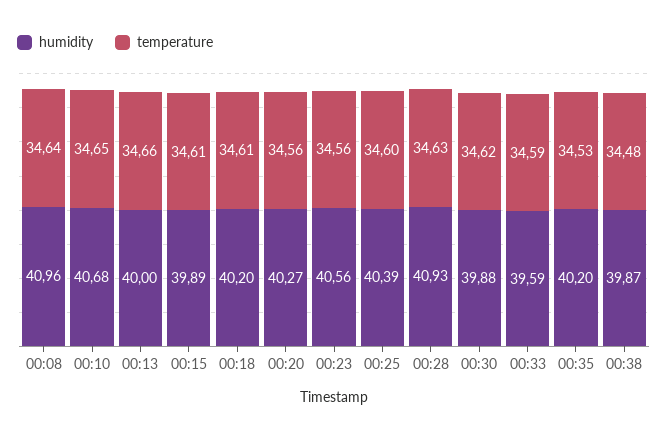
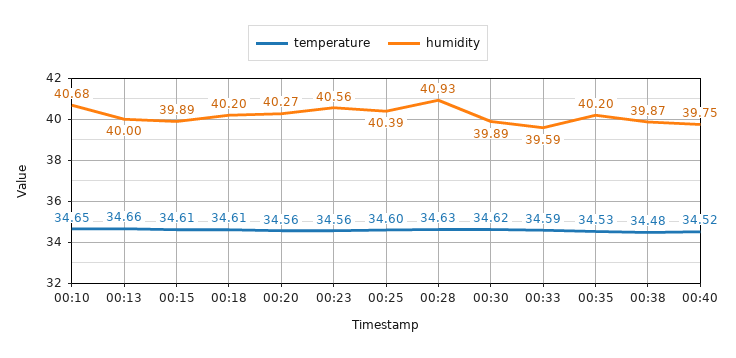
humidity, 00:08: 40.96 -> none
temperature, 00:08: 34.64 -> none
humidity, 00:30: 39.88 -> 39.89
temperature, 00:40: none -> 34.52
humidity, 00:40: none -> 39.75

